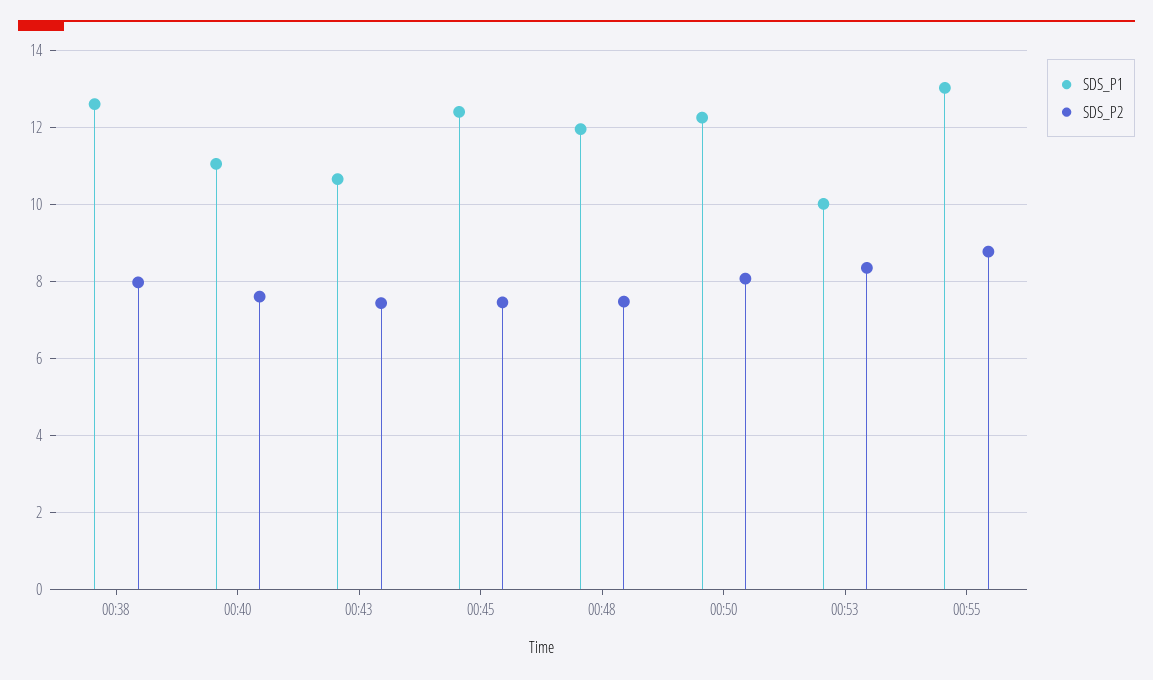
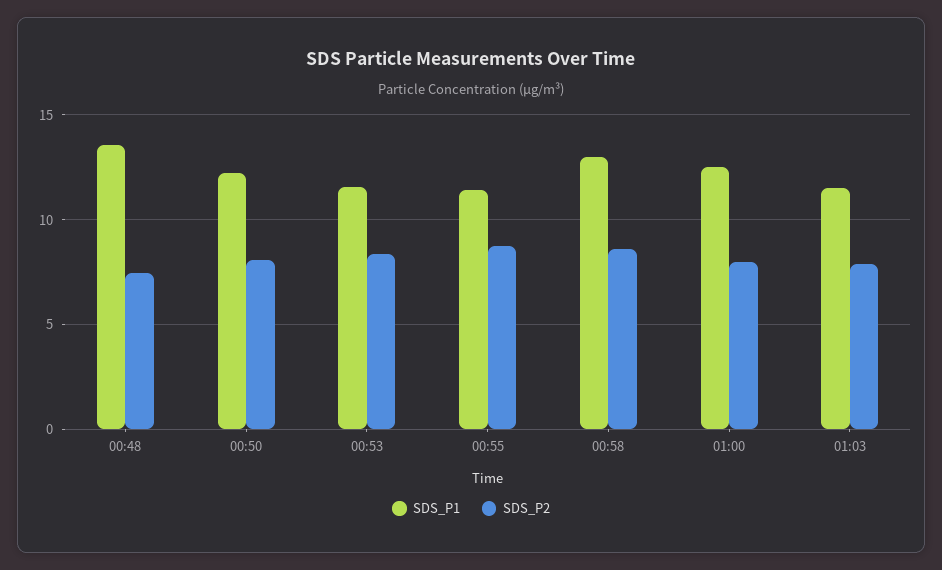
SDS_P1, 00:38: 12.6 -> none
SDS_P2, 00:38: 8 -> none
SDS_P1, 00:40: 11 -> none
SDS_P2, 00:40: 7.6 -> none
SDS_P1, 00:43: 10.6 -> none
SDS_P2, 00:43: 7.4 -> none
SDS_P1, 00:45: 12.4 -> none
SDS_P2, 00:45: 7.4 -> none
SDS_P1, 00:48: 12 -> 13.5
SDS_P1, 00:53: 10 -> 11.5
SDS_P1, 00:55: 13 -> 11.5
SDS_P1, 00:58: none -> 13
SDS_P2, 00:58: none -> 8.5
SDS_P1, 01:00: none -> 12.5
SDS_P2, 01:00: none -> 8
SDS_P1, 01:03: none -> 11.5
SDS_P2, 01:03: none -> 8

